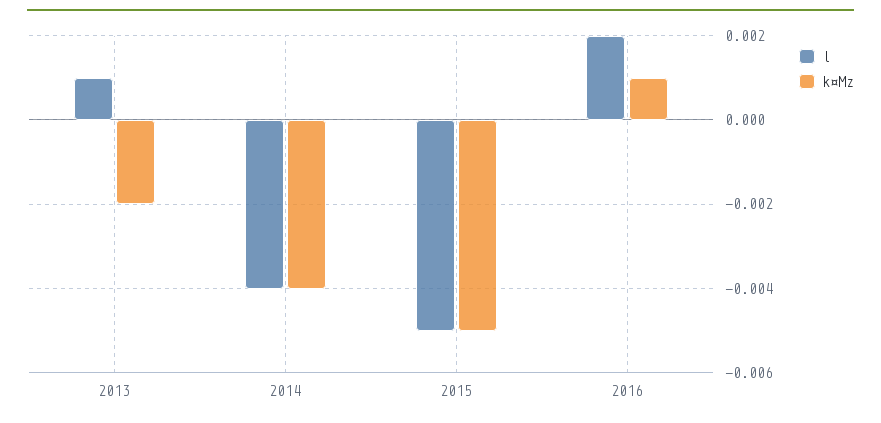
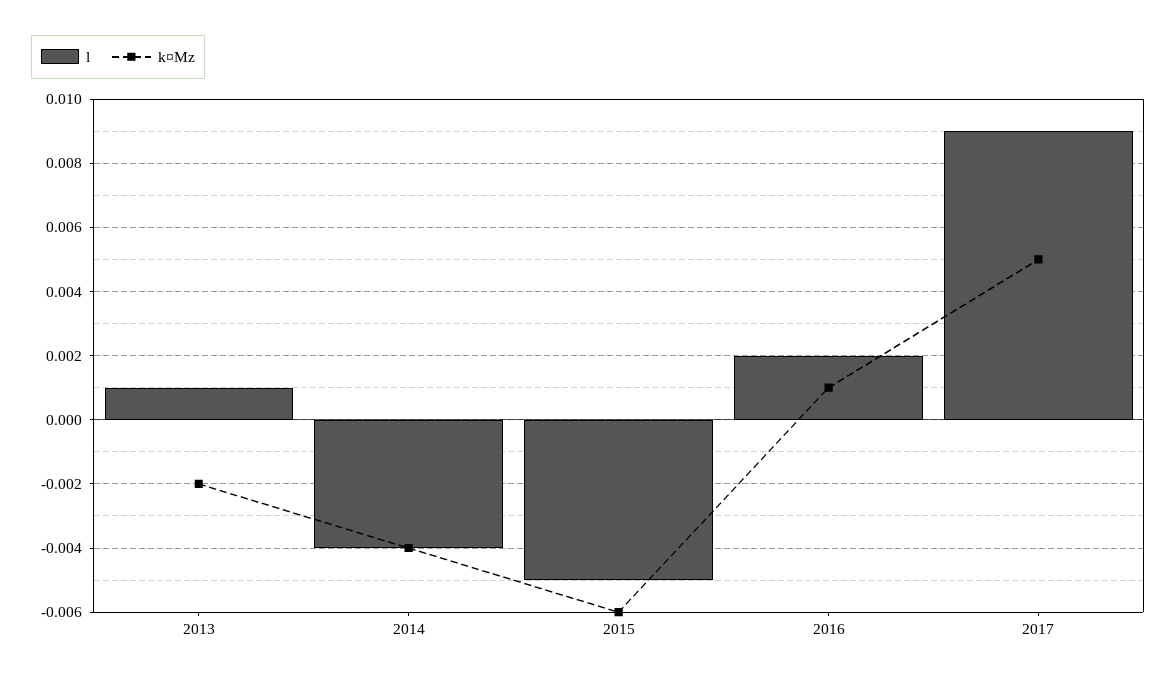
k¤Mz, 2015: -0.005 -> -0.006
l, 2017: none -> 0.009
k¤Mz, 2017: none -> 0.005

